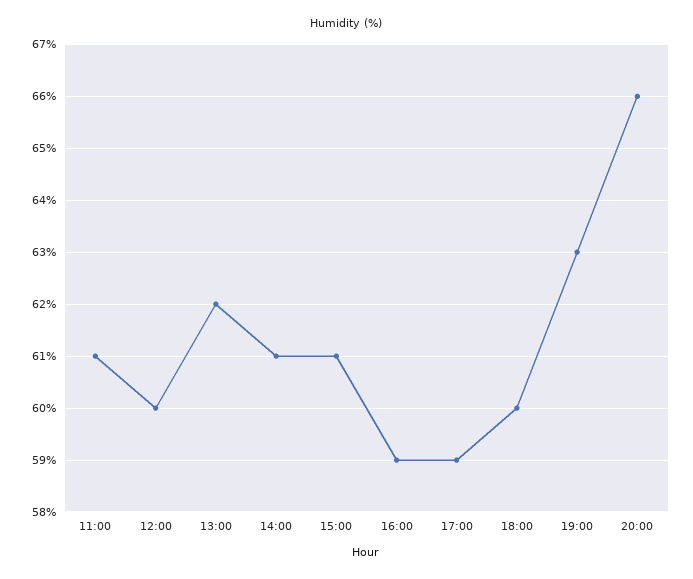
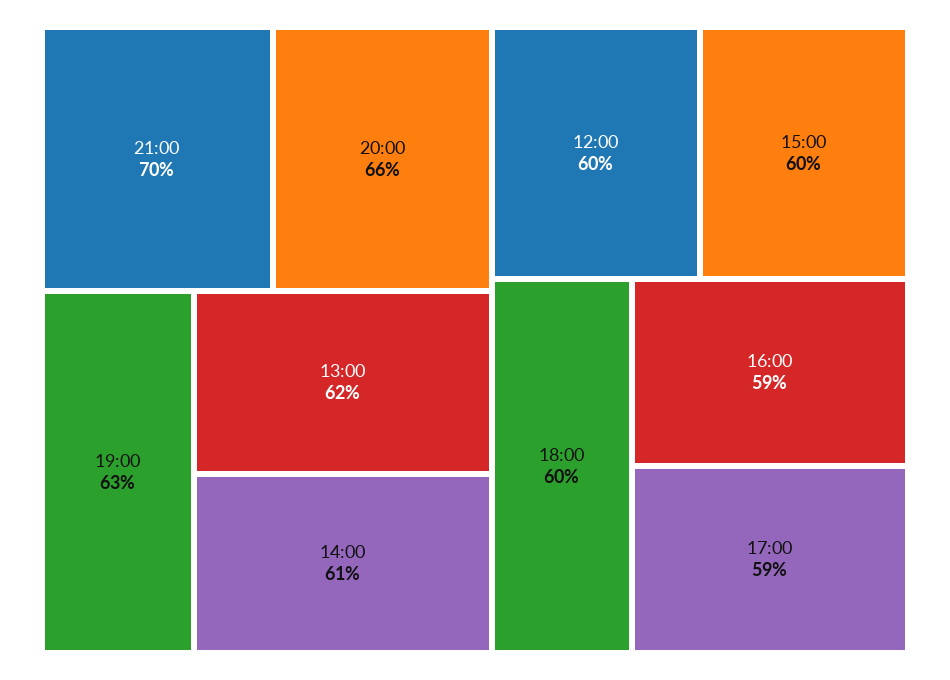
11:00: 61 -> none
15:00: 61 -> 60
21:00: none -> 70

